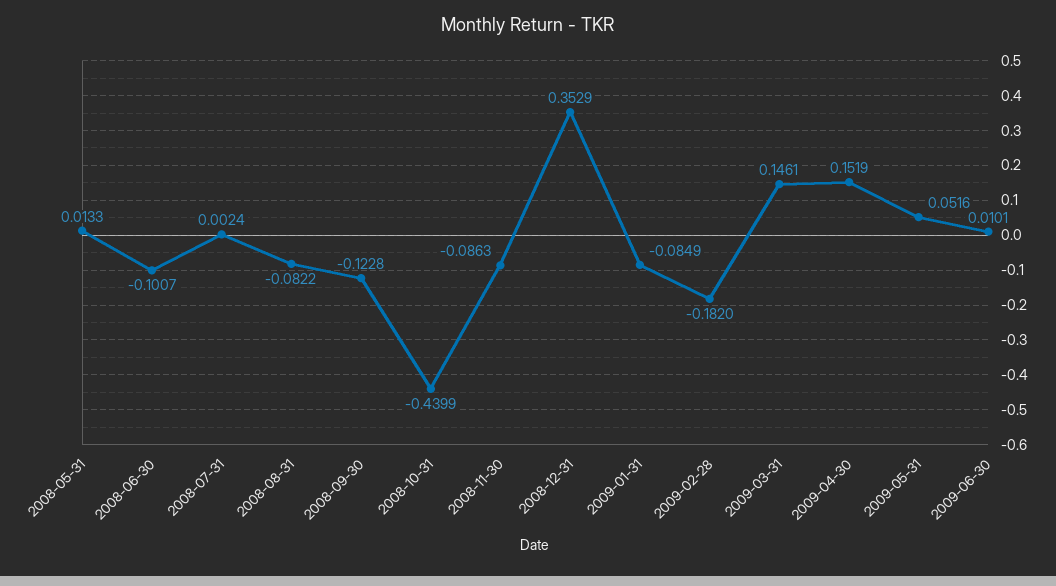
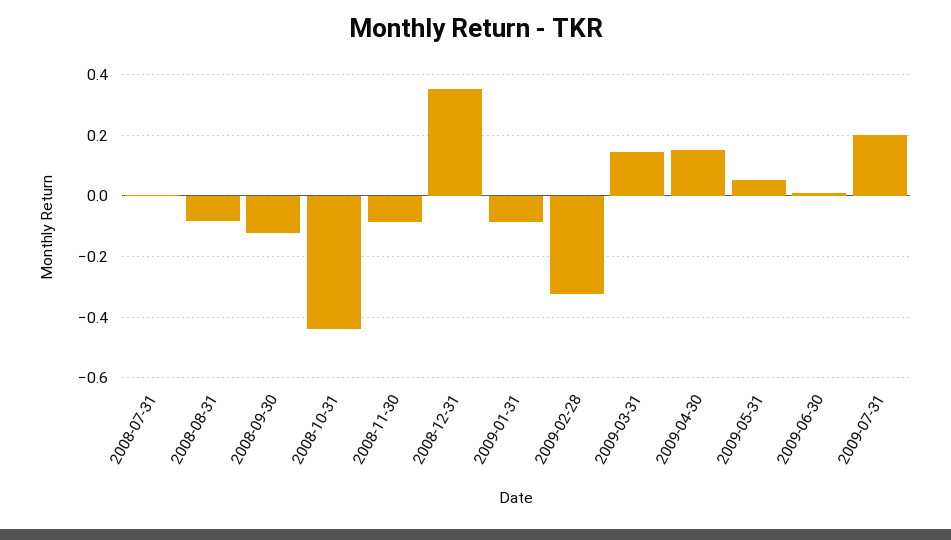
2008-05-31: 0.0133 -> none
2008-06-30: -0.1007 -> none
2009-02-28: -0.182 -> -0.32
2009-07-31: none -> 0.2

